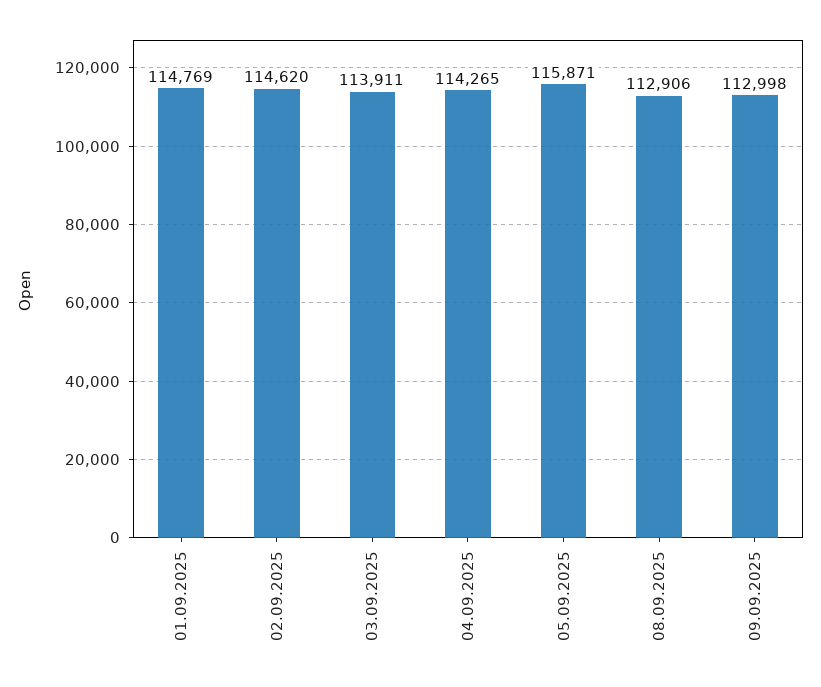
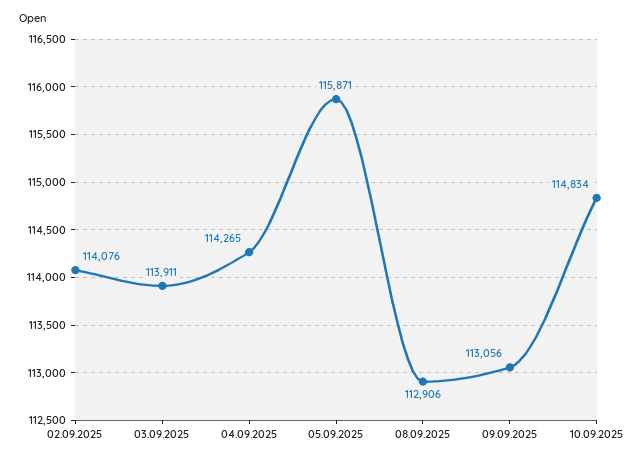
01.09.2025: 114769 -> none
02.09.2025: 114620 -> 114076
09.09.2025: 112998 -> 113056
10.09.2025: none -> 114834

